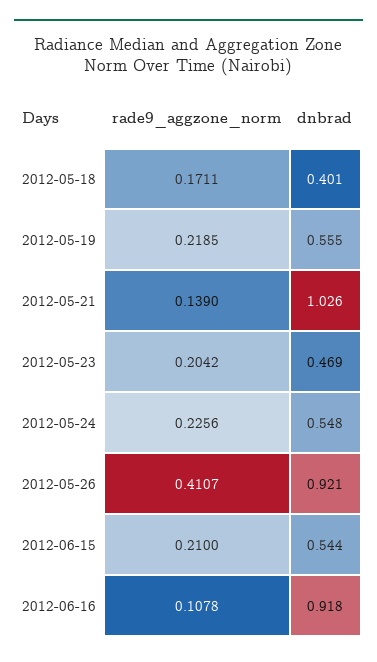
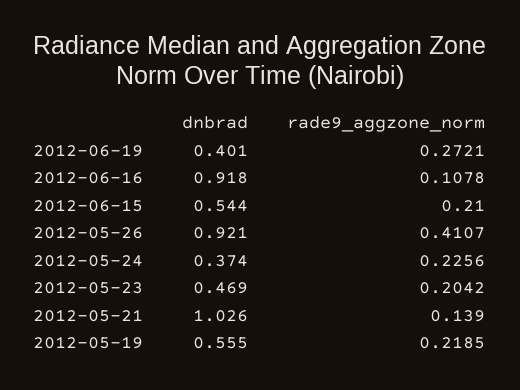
rade9_aggzone_norm, 2012-05-18: 0.1711 -> none
dnbrad, 2012-05-18: 0.401 -> none
dnbrad, 2012-05-24: 0.548 -> 0.374
dnbrad, 2012-06-19: none -> 0.401
rade9_aggzone_norm, 2012-06-19: none -> 0.2721

